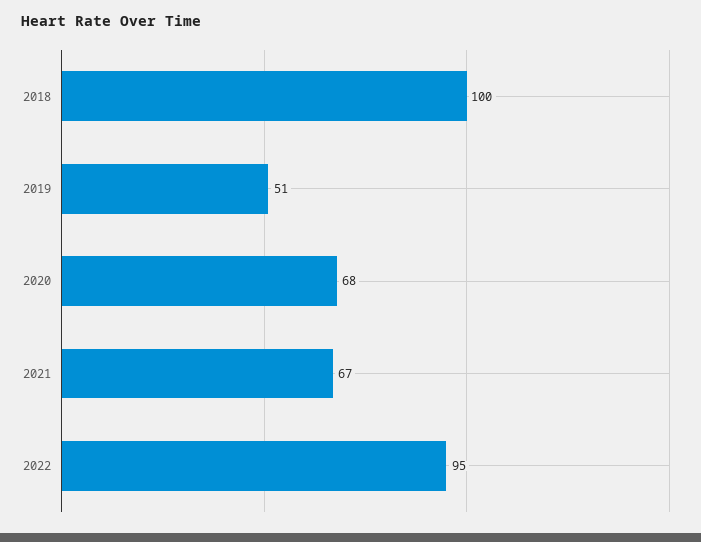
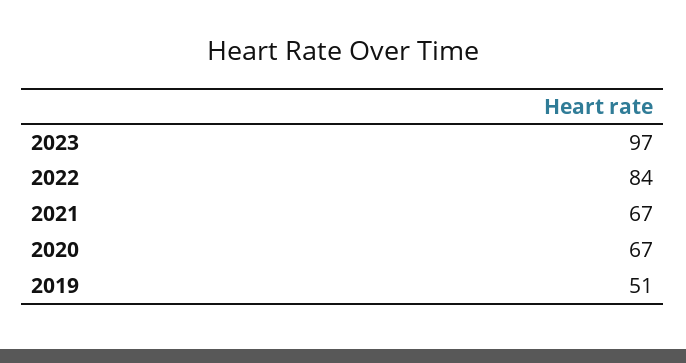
2018: 100 -> none
2020: 68 -> 67
2022: 95 -> 84
2023: none -> 97

